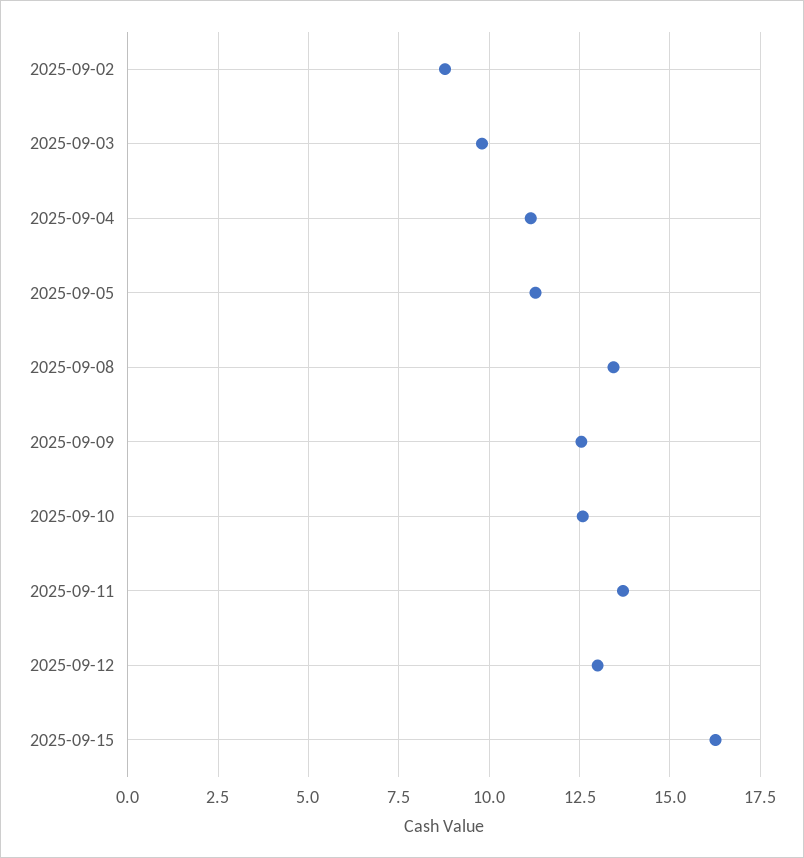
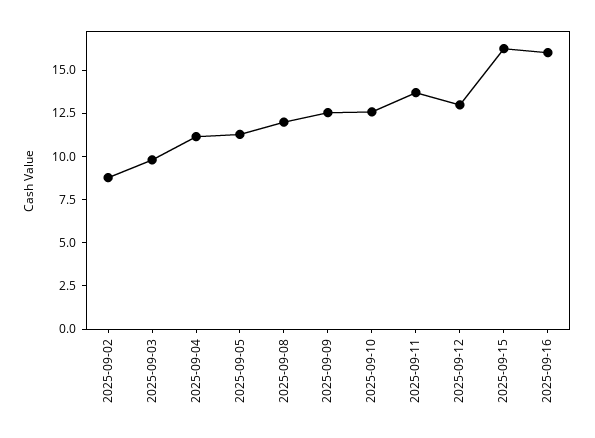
2025-09-08: 13.5 -> 12
2025-09-16: none -> 16

